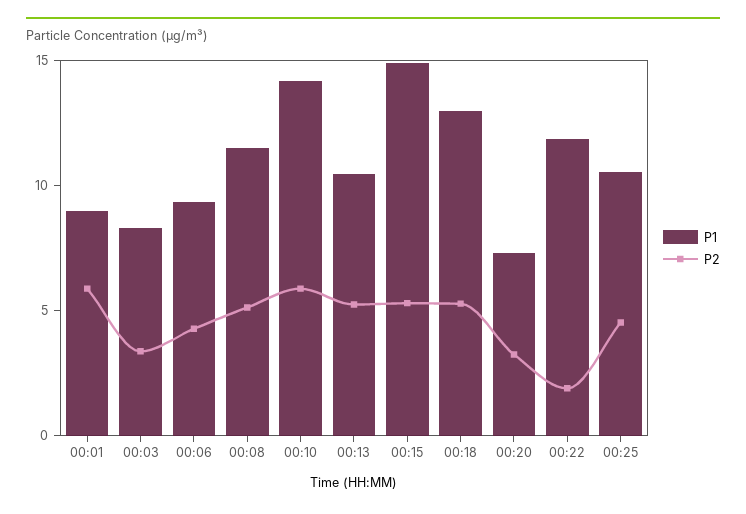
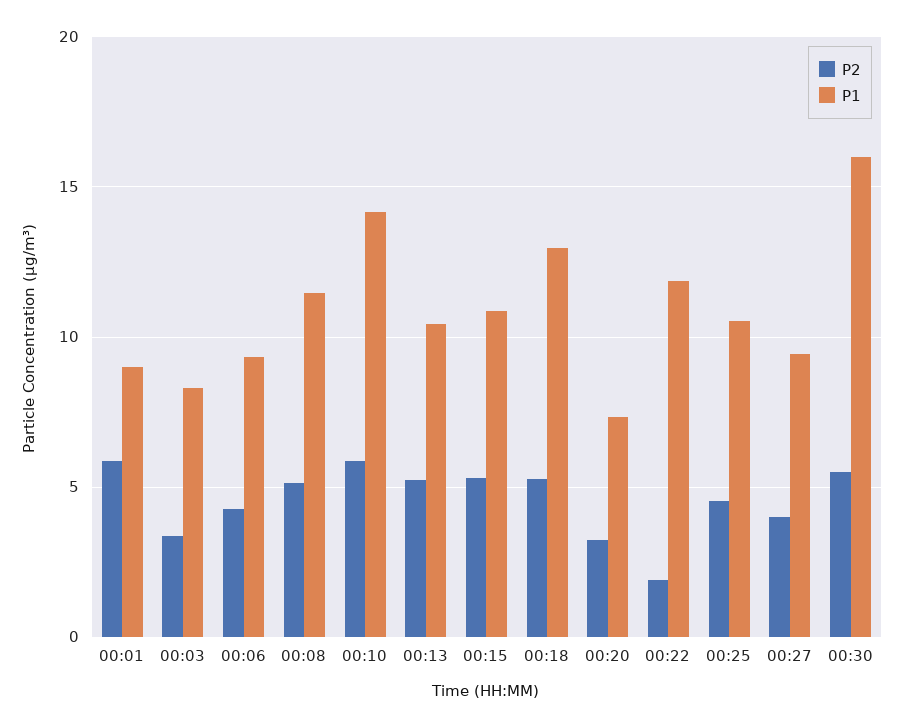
P1, 00:15: 15 -> 11
P2, 00:27: none -> 4
P1, 00:27: none -> 9.5
P2, 00:30: none -> 5.5
P1, 00:30: none -> 16

